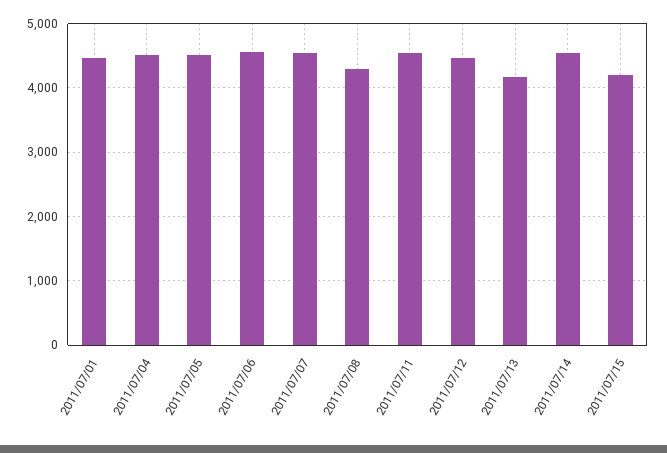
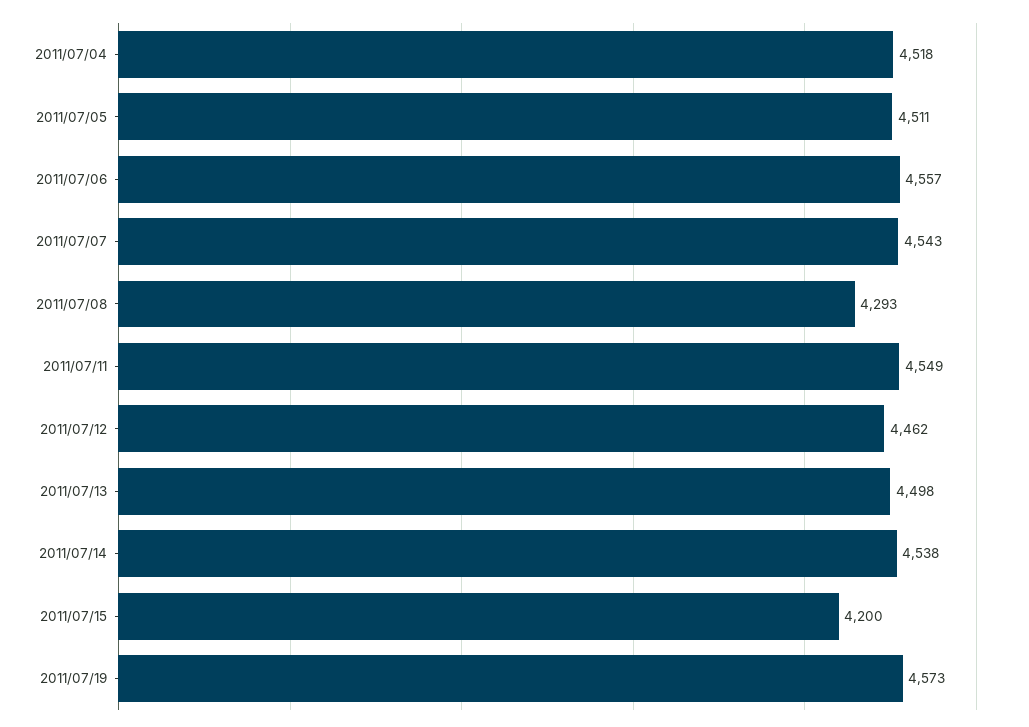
2011/07/01: 4500 -> none
2011/07/13: 4200 -> 4498
2011/07/19: none -> 4573

